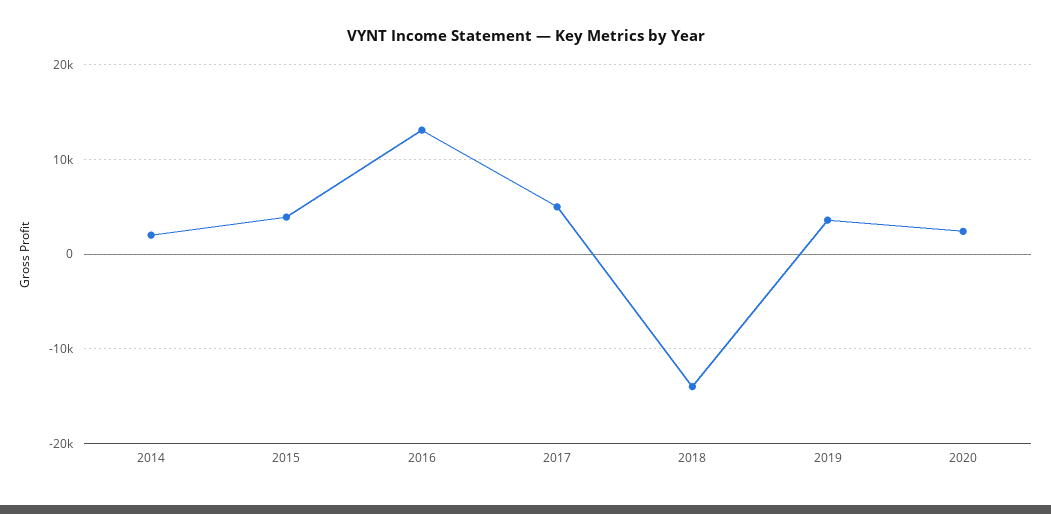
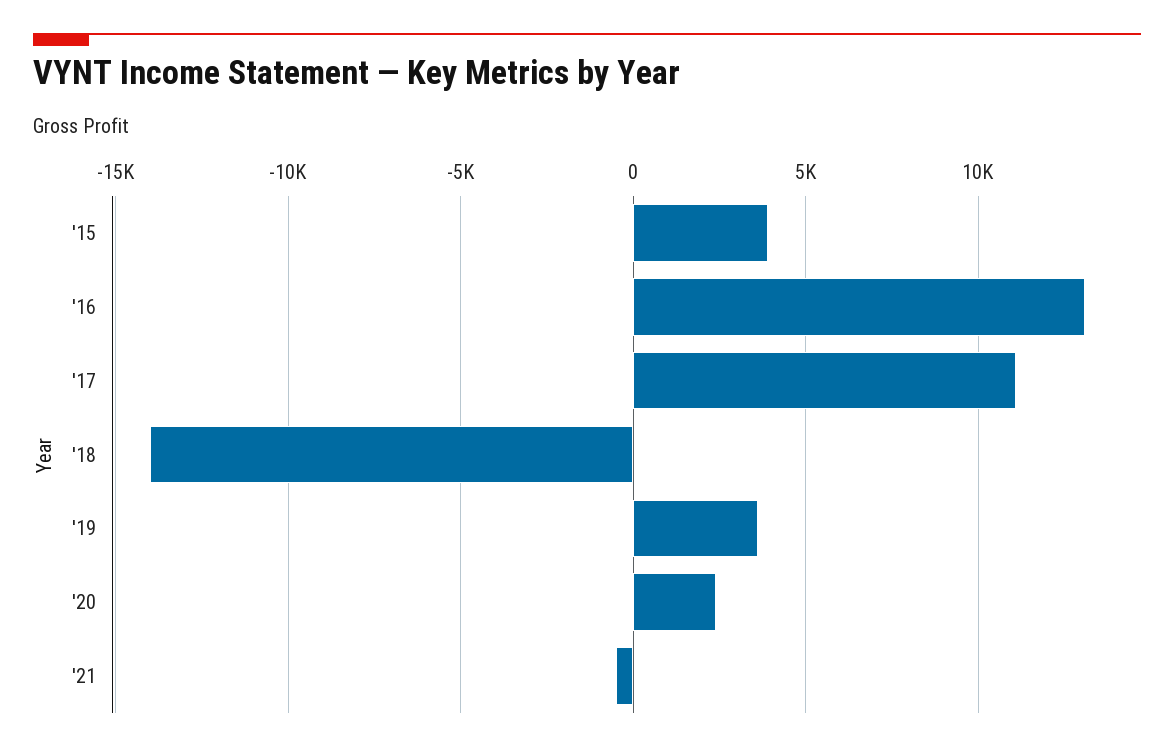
2014: 2000 -> none
2017: 5000 -> 11000
'21: none -> -500

